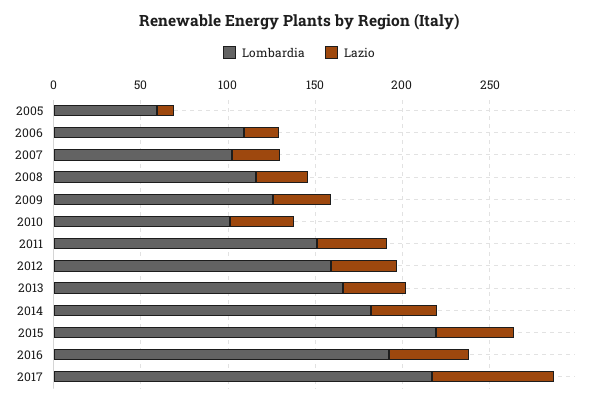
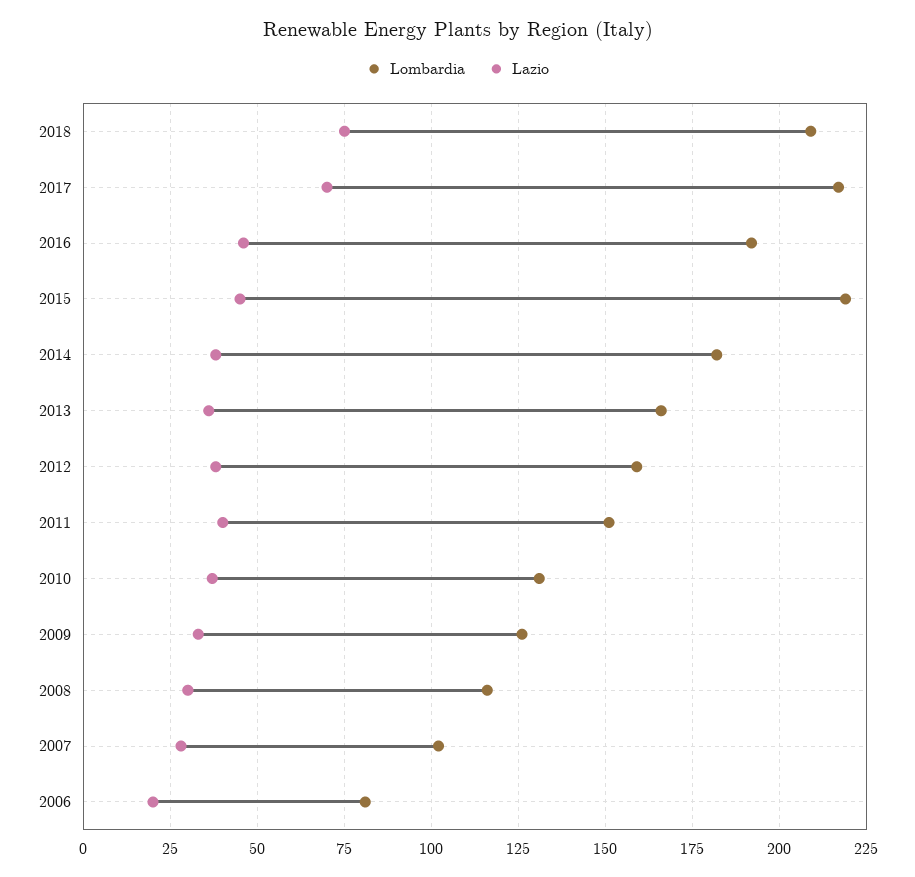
Lombardia, 2005: 60 -> none
Lazio, 2005: 10 -> none
Lombardia, 2006: 110 -> 80
Lombardia, 2010: 100 -> 130
Lombardia, 2018: none -> 210
Lazio, 2018: none -> 75

